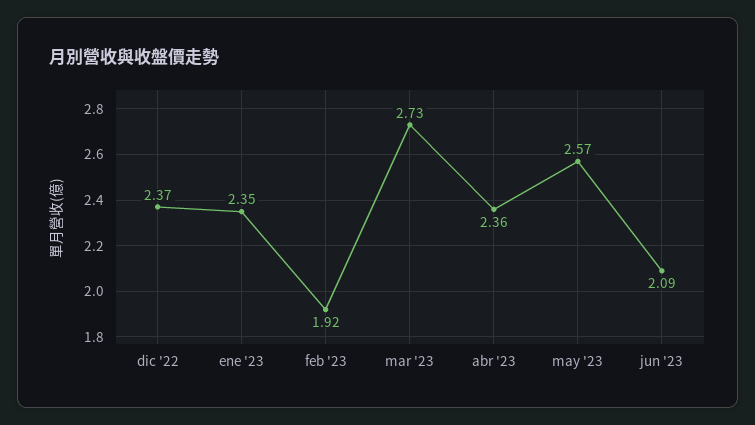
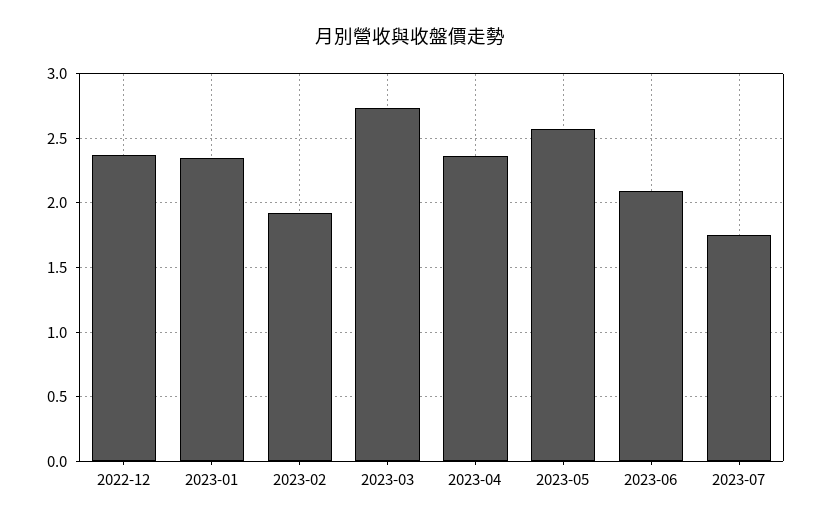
2023-07: none -> 1.75

